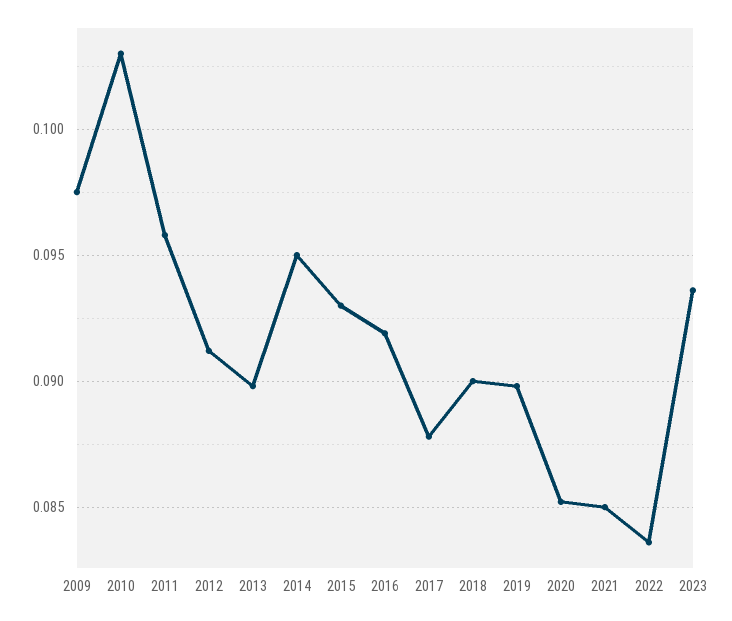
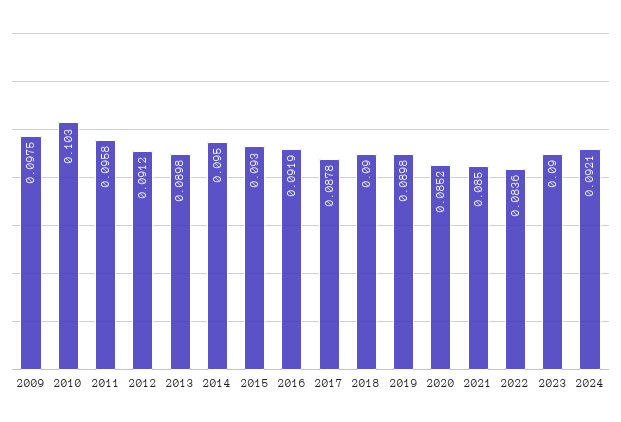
2023: 0.0935 -> 0.09
2024: none -> 0.0921

